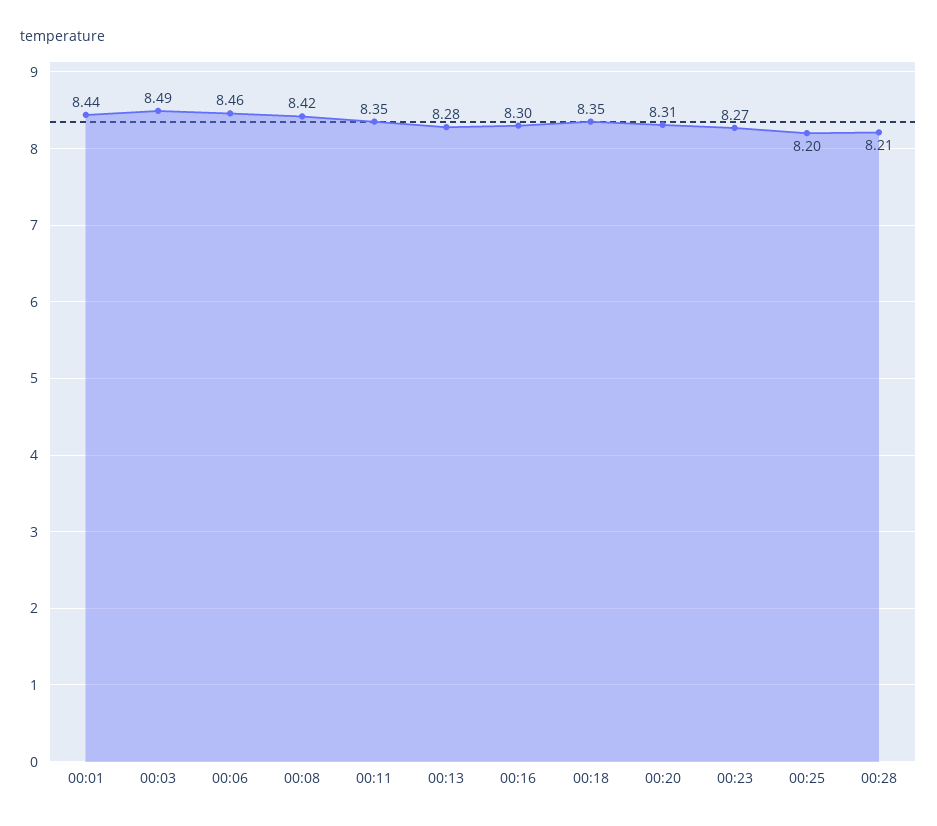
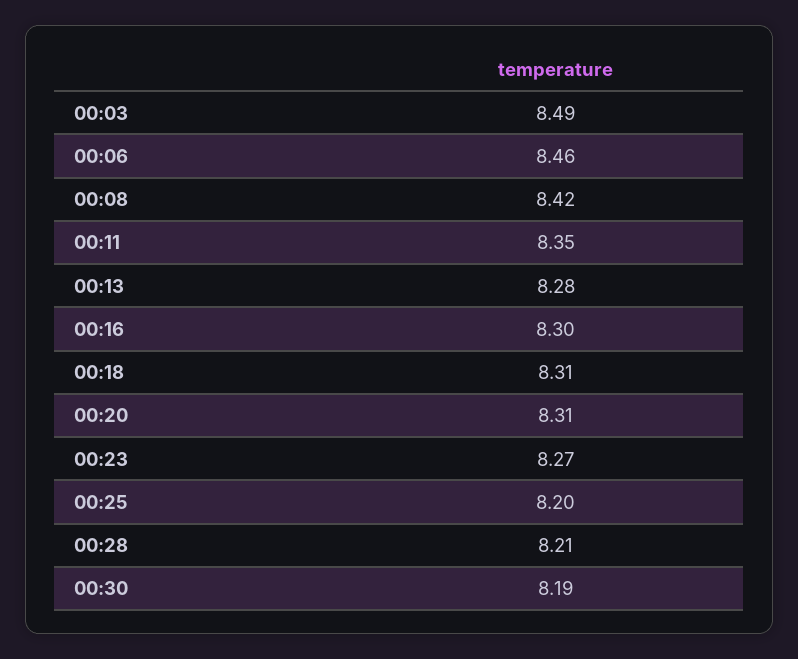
00:01: 8.44 -> none
00:18: 8.35 -> 8.31
00:30: none -> 8.19

